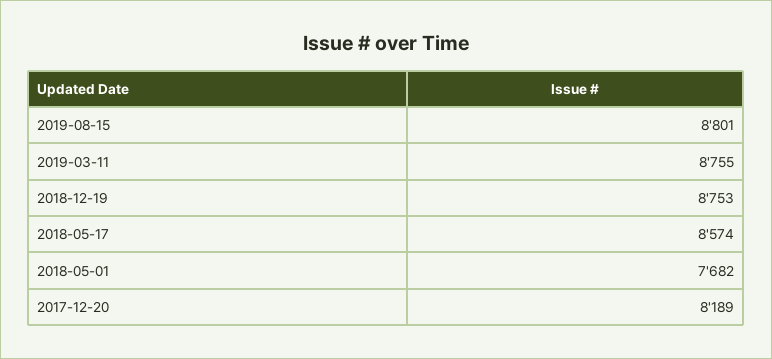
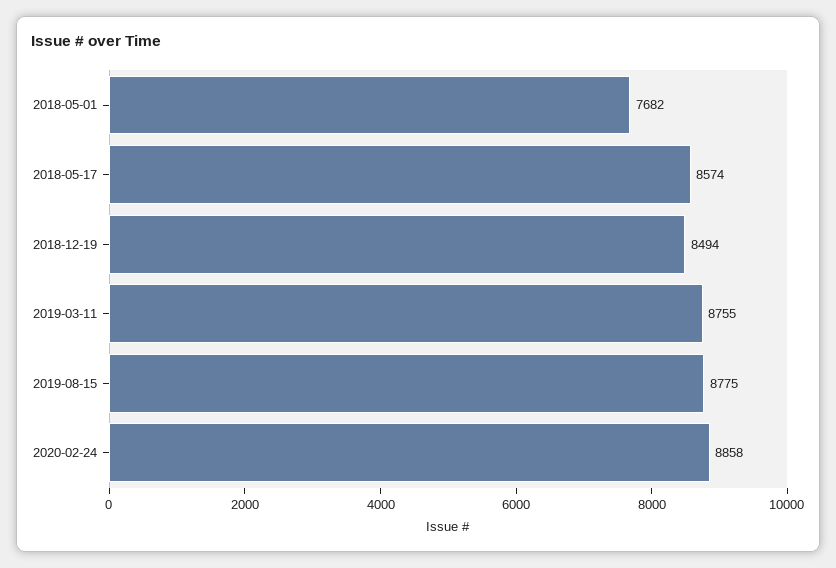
2019-08-15: 8801 -> 8775
2018-12-19: 8753 -> 8494
2017-12-20: 8189 -> none
2020-02-24: none -> 8858

